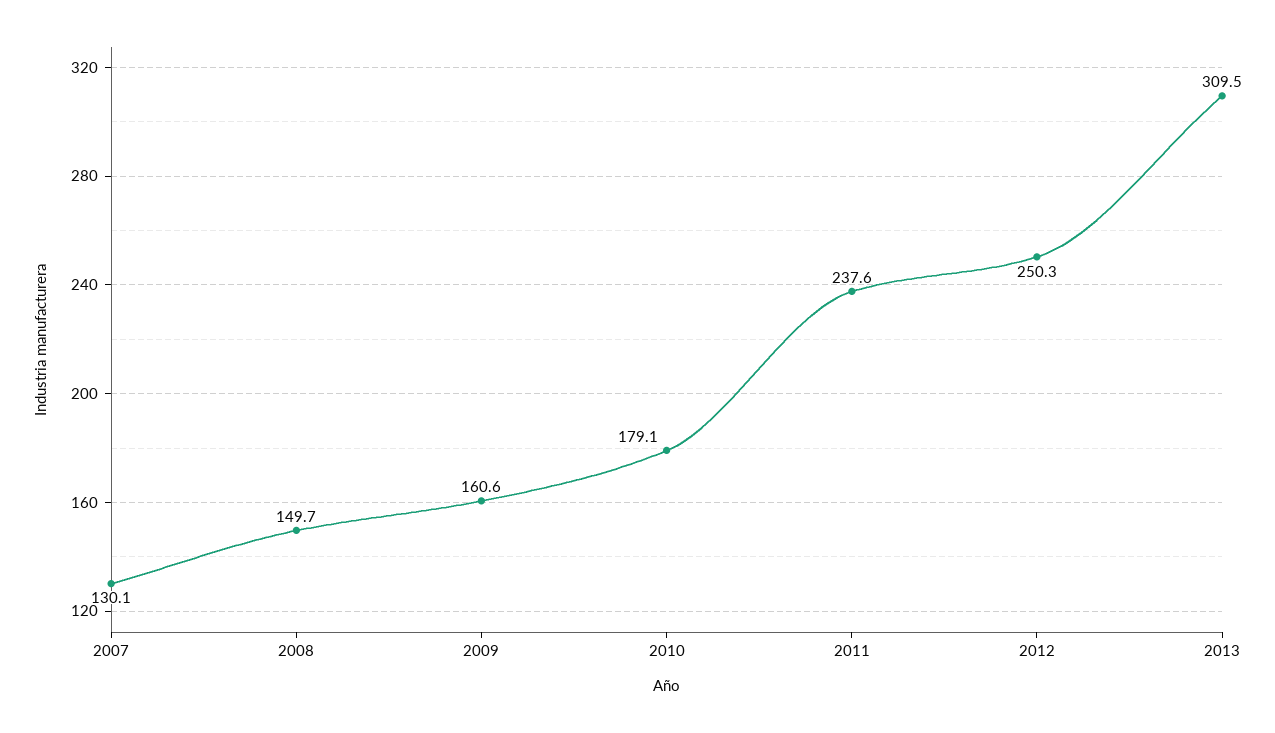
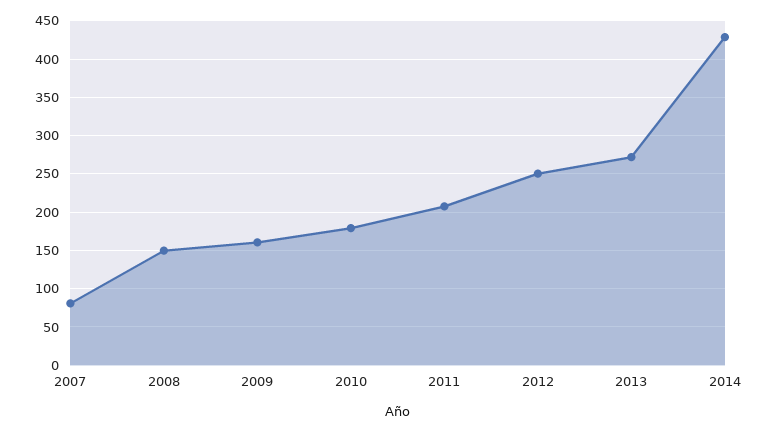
2007: 130.1 -> 80
2011: 237.6 -> 210
2013: 309.5 -> 270
2014: none -> 430

